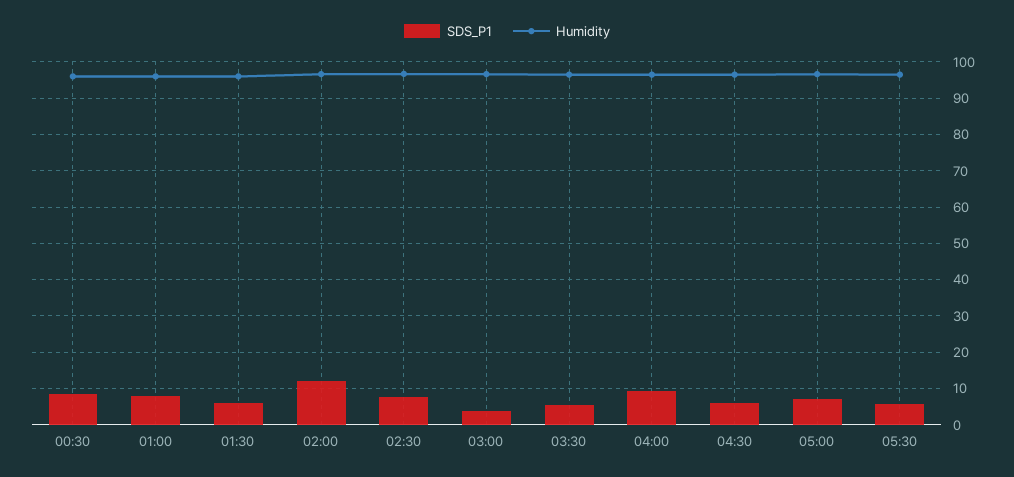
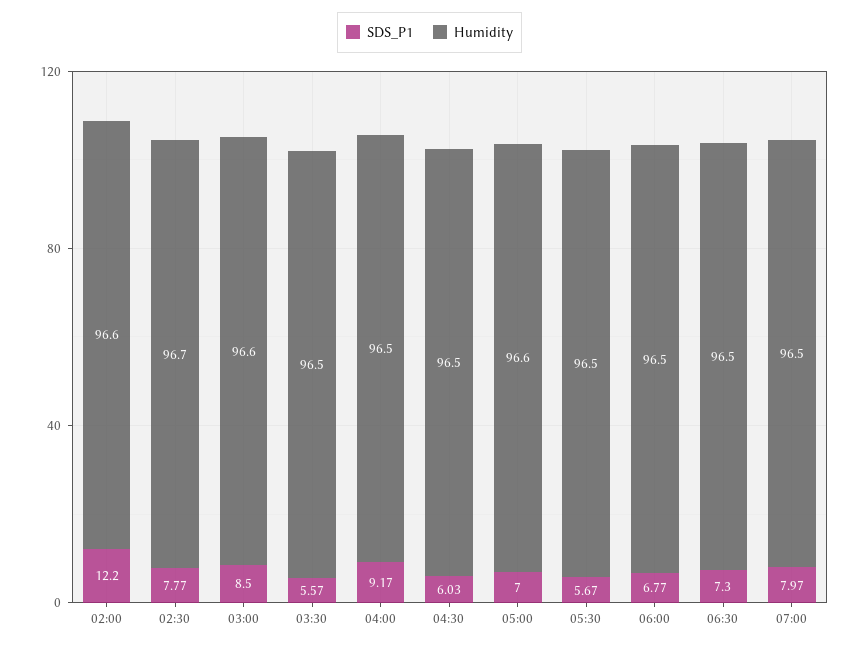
SDS_P1, 00:30: 8 -> none
Humidity, 00:30: 96 -> none
SDS_P1, 01:00: 8 -> none
Humidity, 01:00: 96 -> none
SDS_P1, 01:30: 6 -> none
Humidity, 01:30: 96 -> none
SDS_P1, 03:00: 4 -> 8.5
SDS_P1, 06:00: none -> 6.77
Humidity, 06:00: none -> 96.5
SDS_P1, 06:30: none -> 7.3
Humidity, 06:30: none -> 96.5
SDS_P1, 07:00: none -> 7.97
Humidity, 07:00: none -> 96.5

